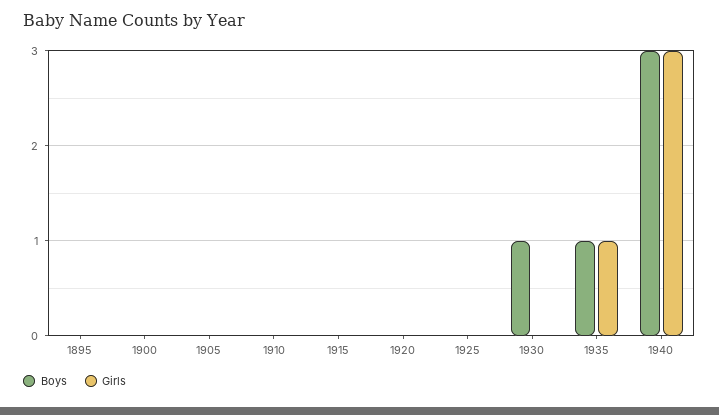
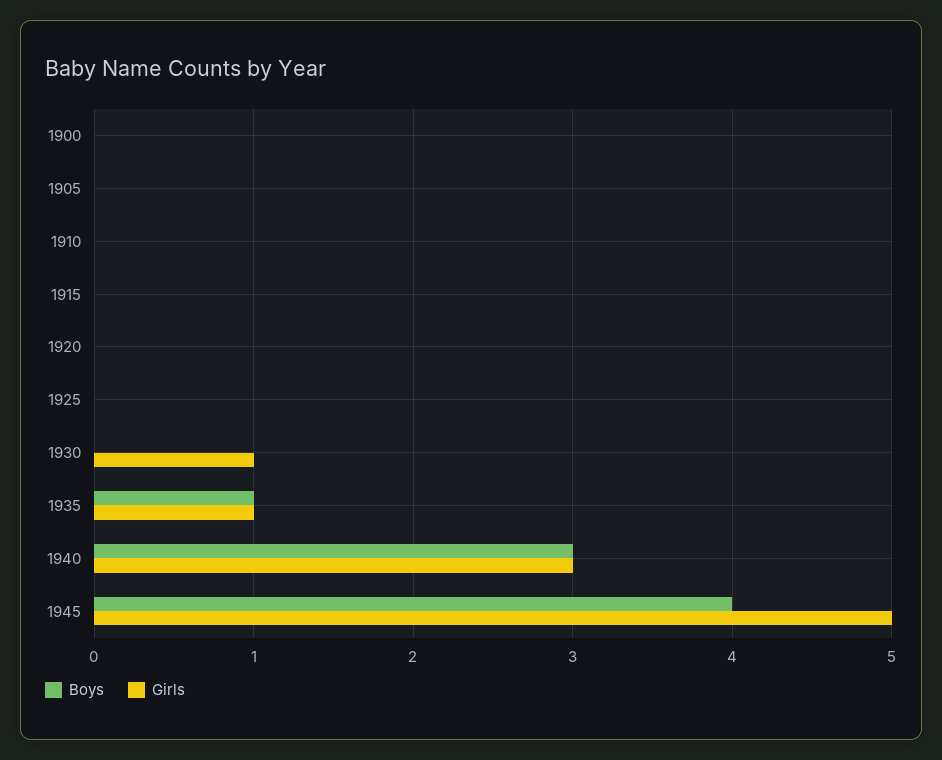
Boys, 1895: 0 -> none
Girls, 1895: 0 -> none
Boys, 1930: 1 -> 0
Girls, 1930: 0 -> 1
Boys, 1945: none -> 4
Girls, 1945: none -> 5

